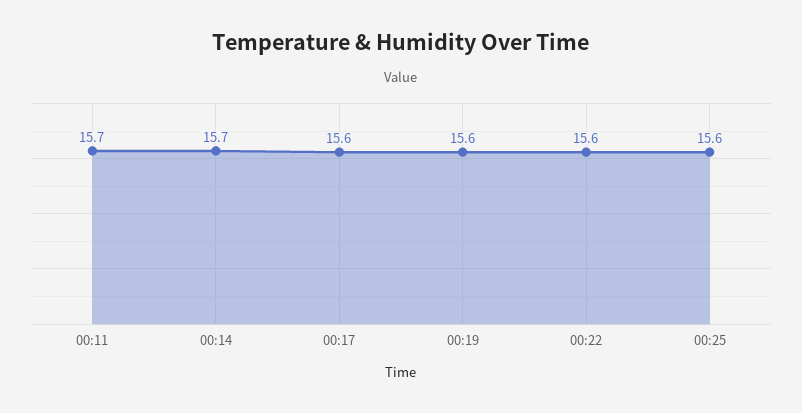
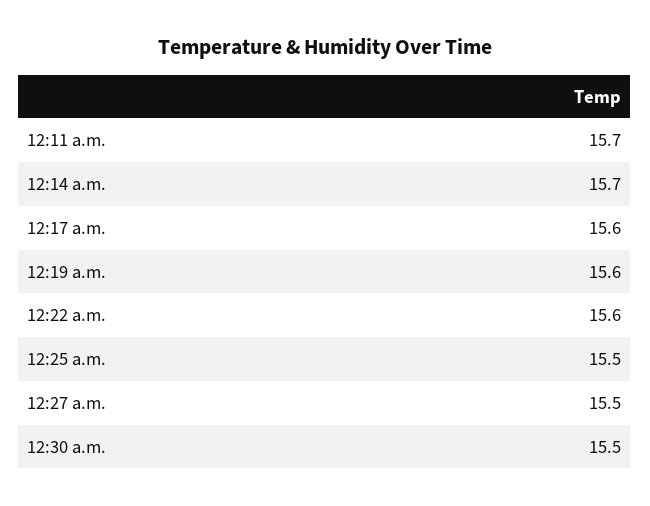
00:25: 15.6 -> 15.5
12:27 a.m.: none -> 15.5
12:30 a.m.: none -> 15.5

